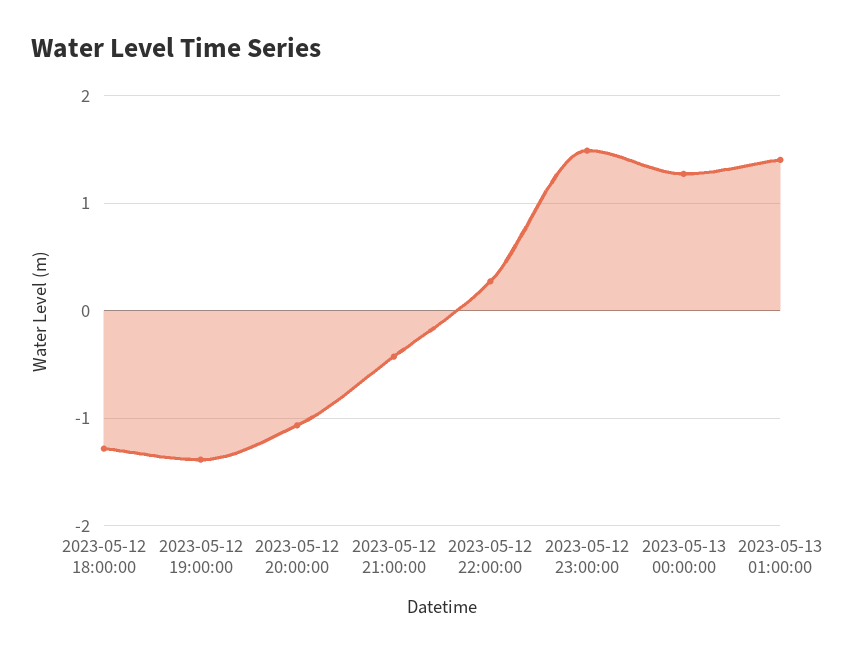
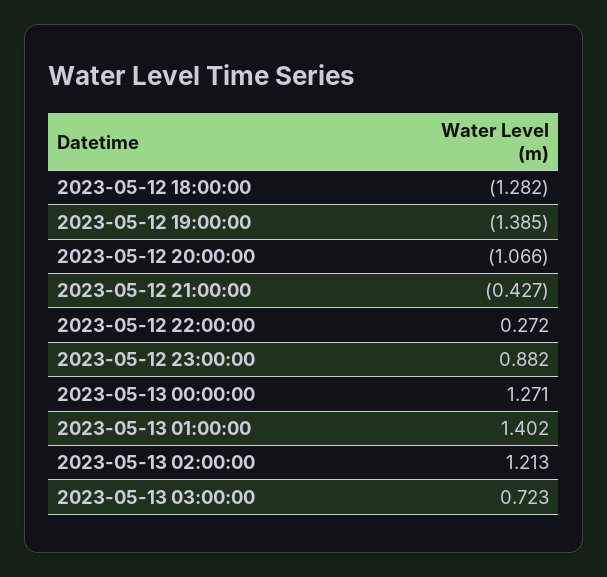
2023-05-12 23:00:00: 1.5 -> 0.882
2023-05-13 02:00:00: none -> 1.213
2023-05-13 03:00:00: none -> 0.723

